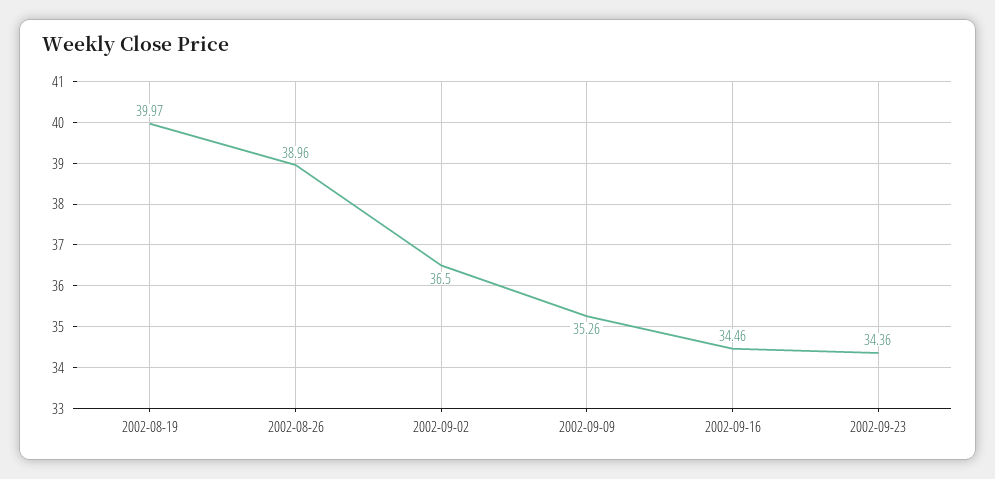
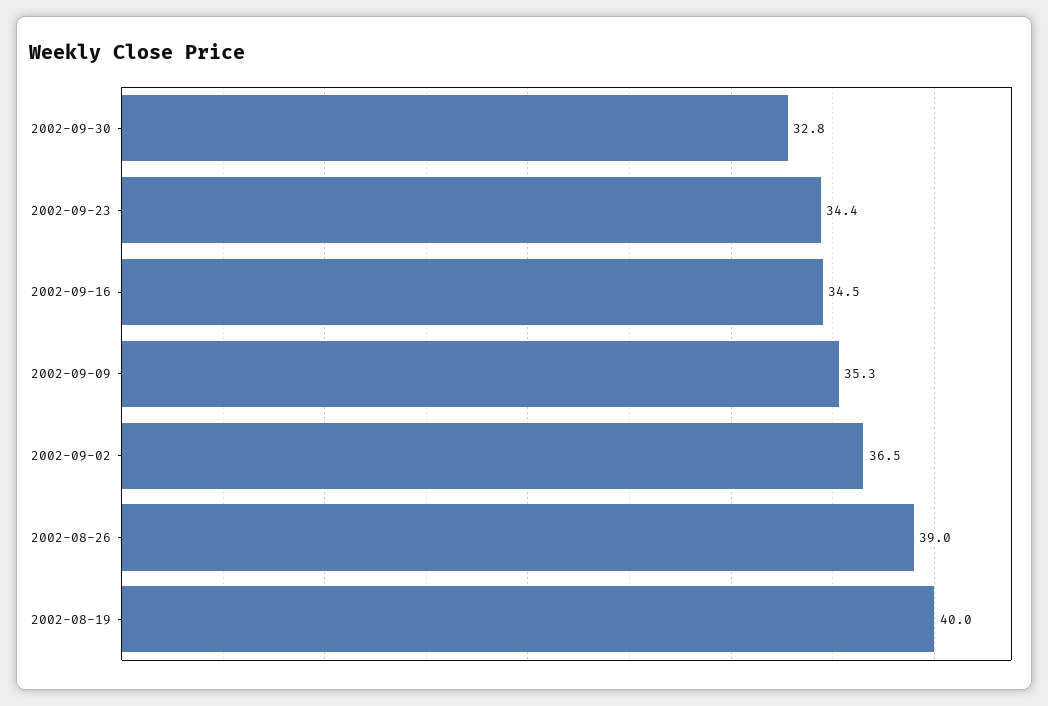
2002-09-30: none -> 32.8

